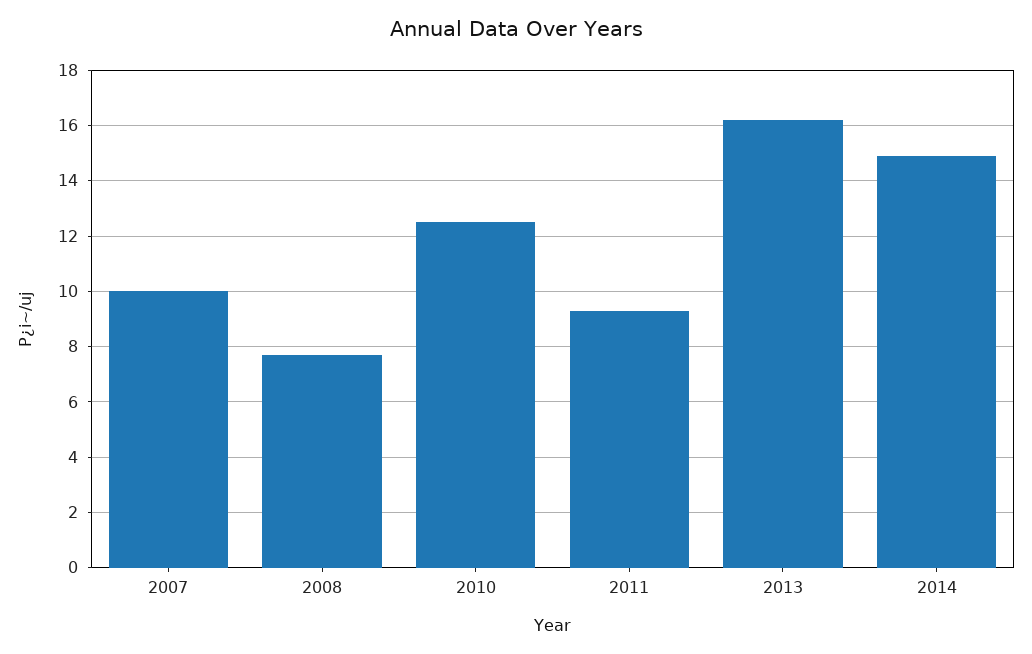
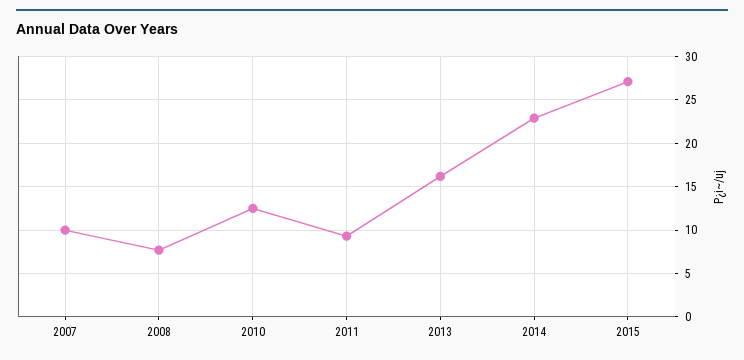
2014: 15 -> 23
2015: none -> 27

